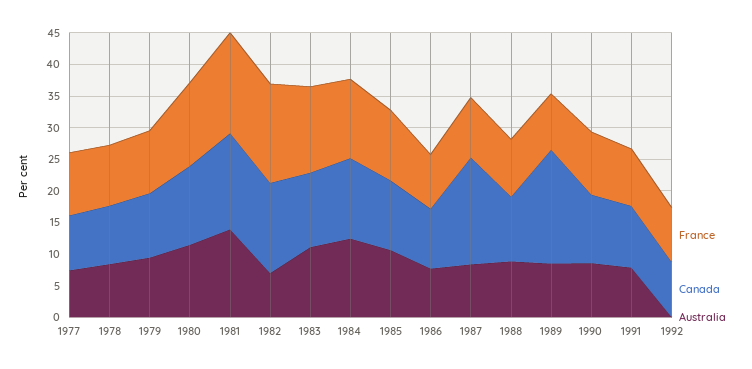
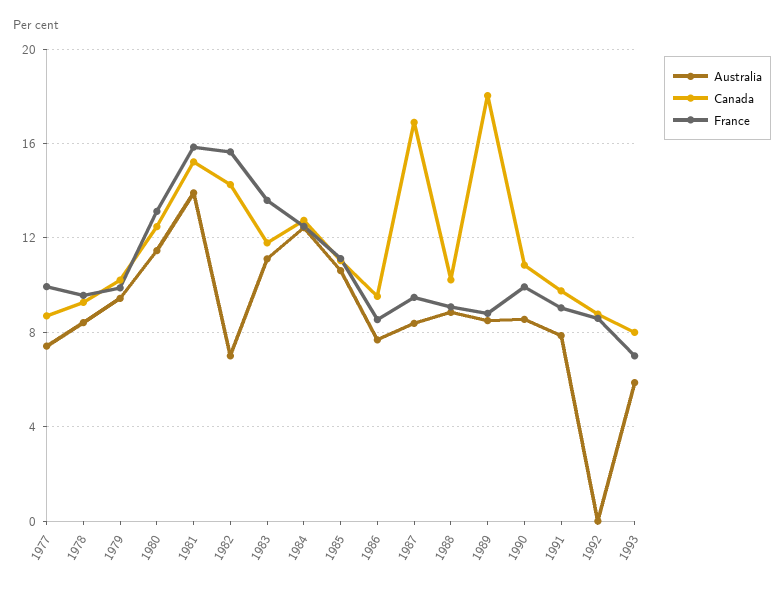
Australia, 1993: none -> 6
Canada, 1993: none -> 8
France, 1993: none -> 7

